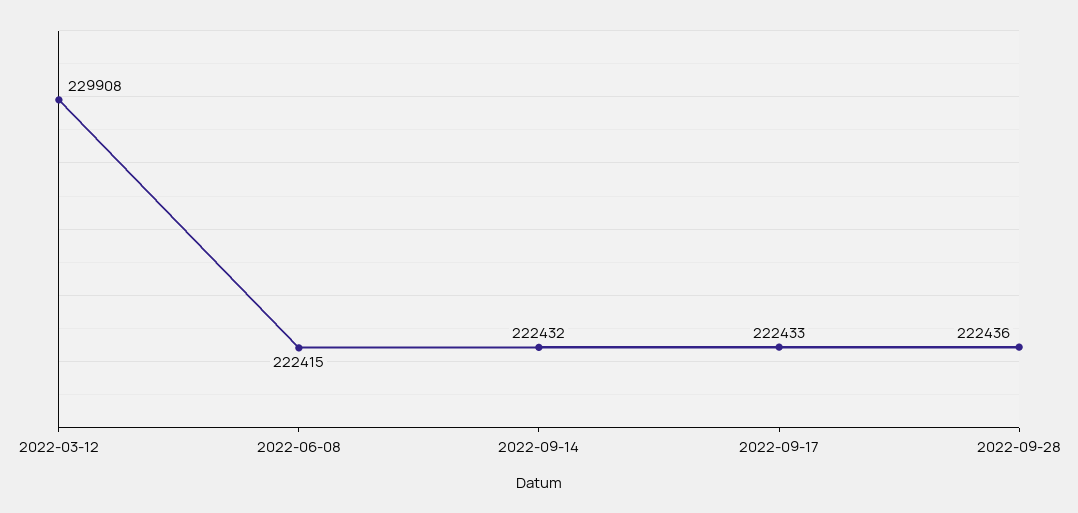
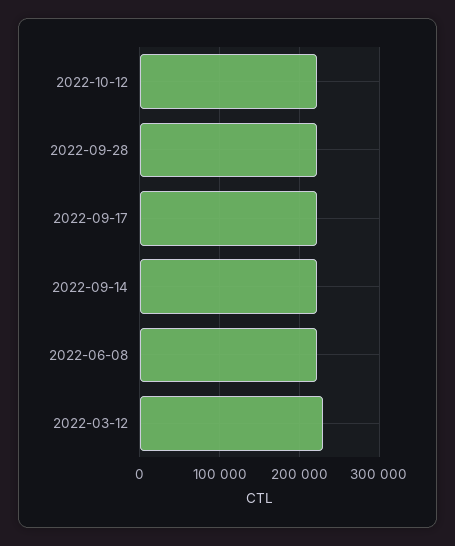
2022-10-12: none -> 220000

